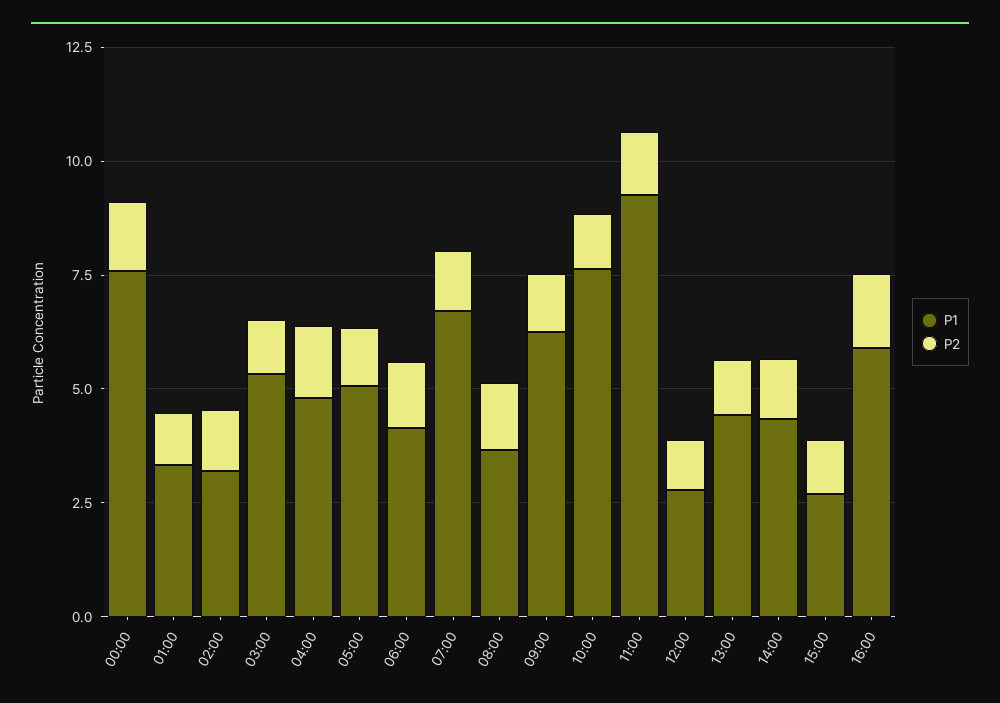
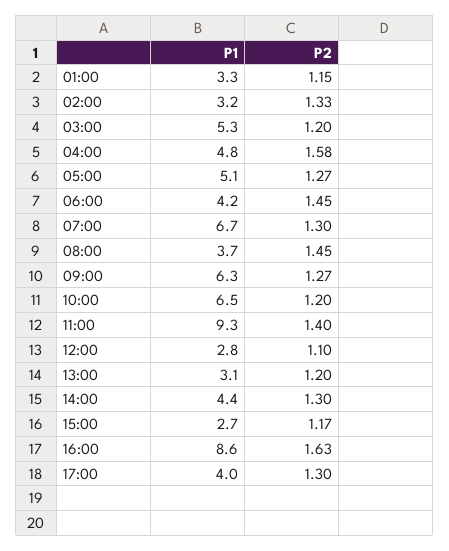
P1, 00:00: 7.5 -> none
P2, 00:00: 1.5 -> none
P1, 10:00: 7.5 -> 6.5
P1, 13:00: 4.5 -> 3.1
P1, 16:00: 6 -> 8.6
P1, 17:00: none -> 4
P2, 17:00: none -> 1.3

